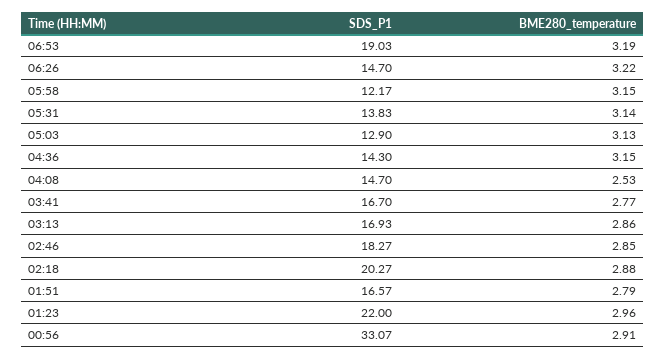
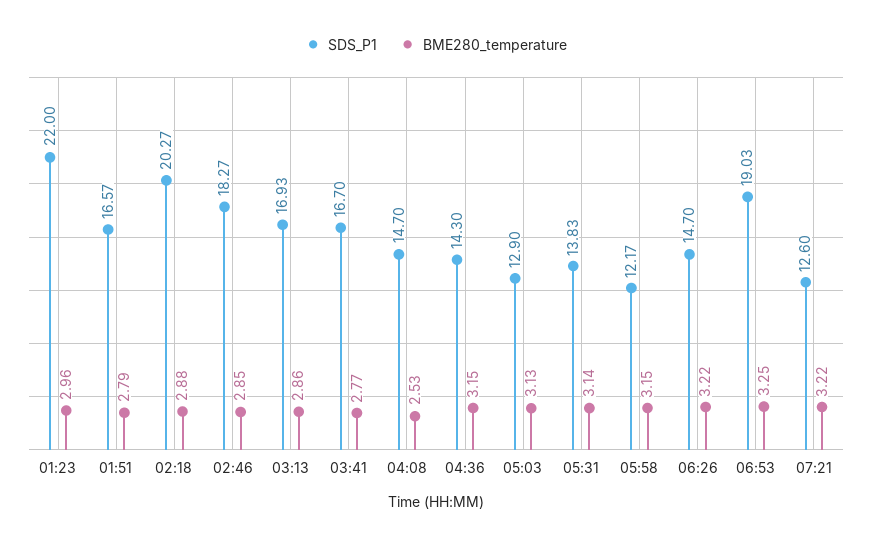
BME280_temperature, 06:53: 3.19 -> 3.25
SDS_P1, 00:56: 33.07 -> none
BME280_temperature, 00:56: 2.91 -> none
SDS_P1, 07:21: none -> 12.6
BME280_temperature, 07:21: none -> 3.22

